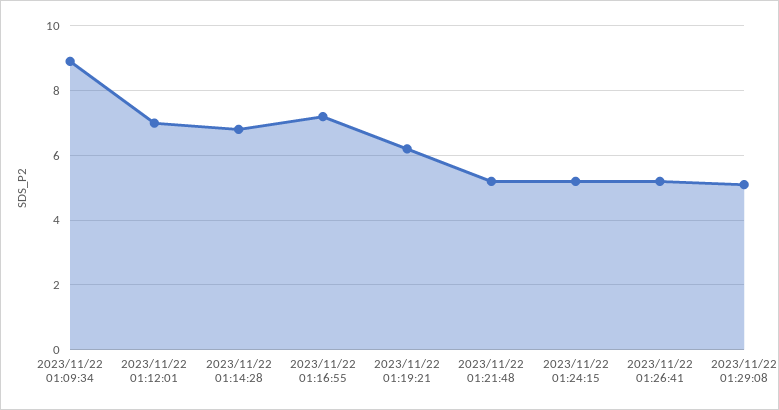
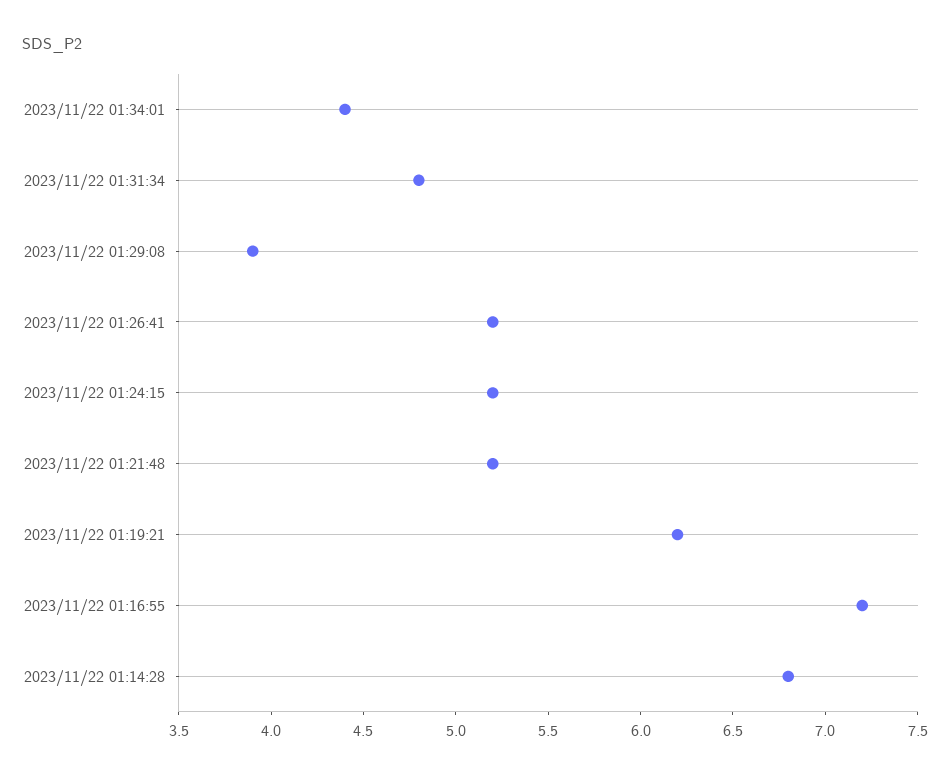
2023/11/22 01:09:34: 9 -> none
2023/11/22 01:12:01: 7 -> none
2023/11/22 01:29:08: 5 -> 3.9
2023/11/22 01:34:01: none -> 4.4
2023/11/22 01:31:34: none -> 4.8

